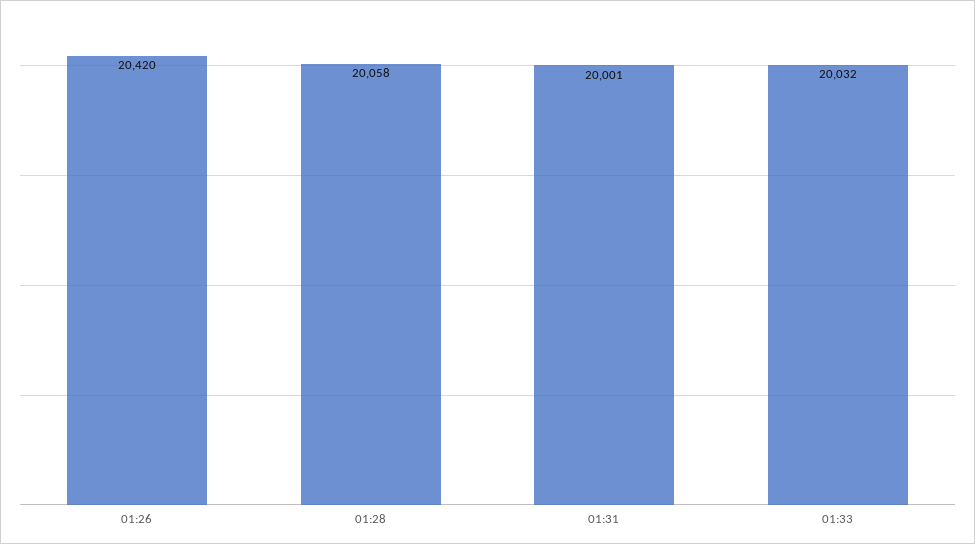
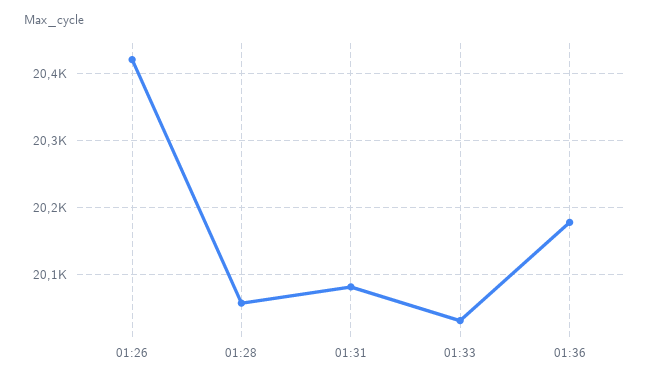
01:31: 20001 -> 20080
01:36: none -> 20180

